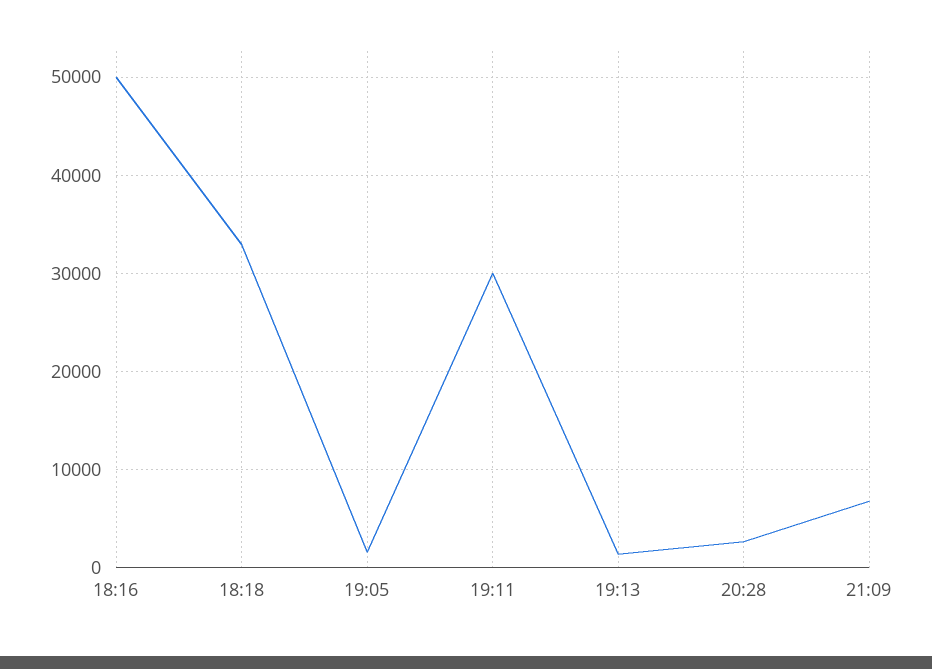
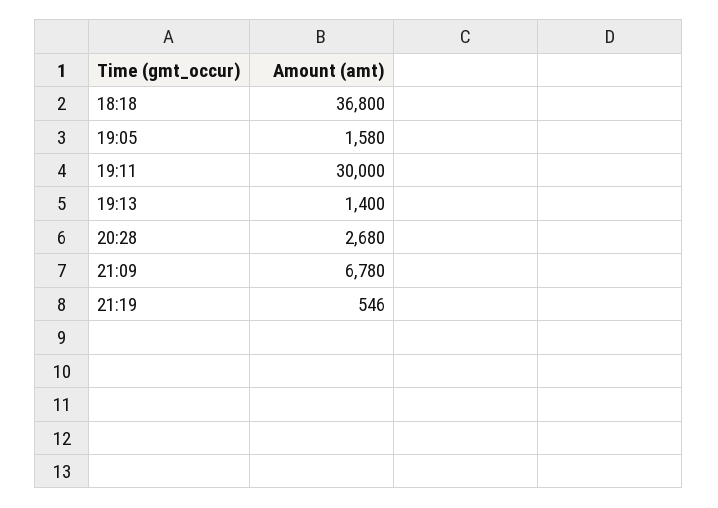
18:16: 50000 -> none
18:18: 33000 -> 36800
21:19: none -> 546

